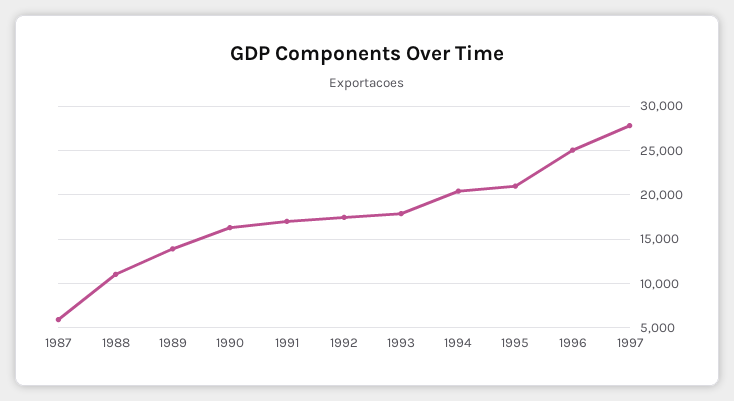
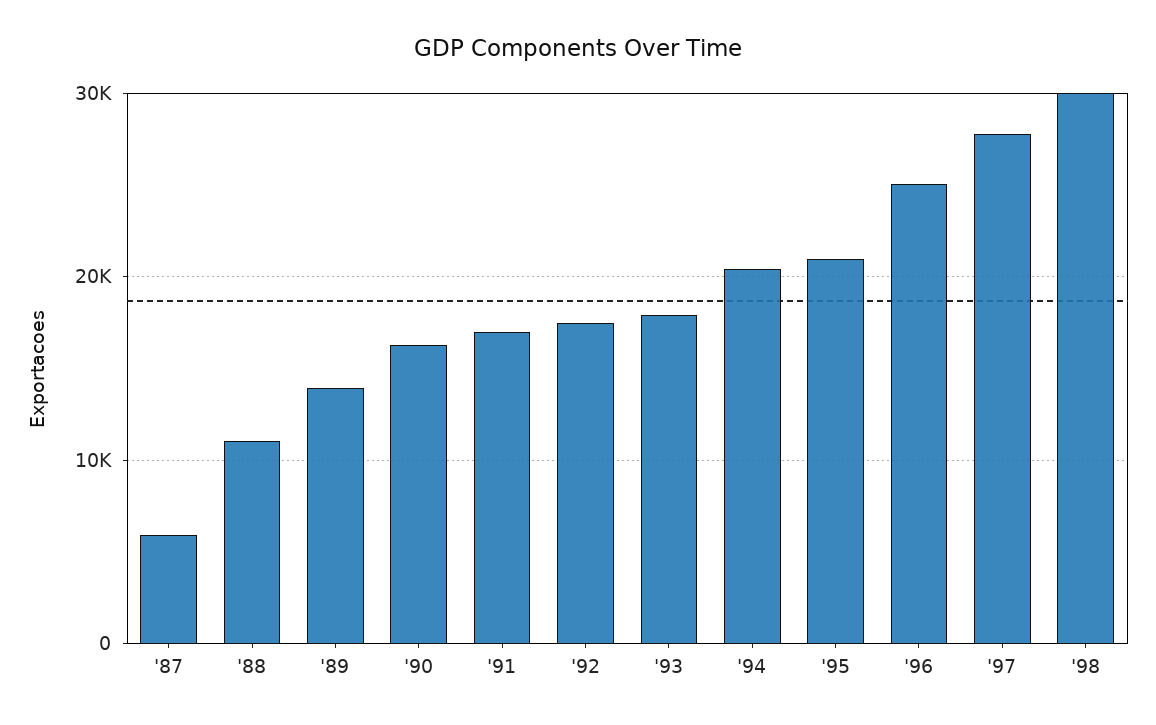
'98: none -> 30000

